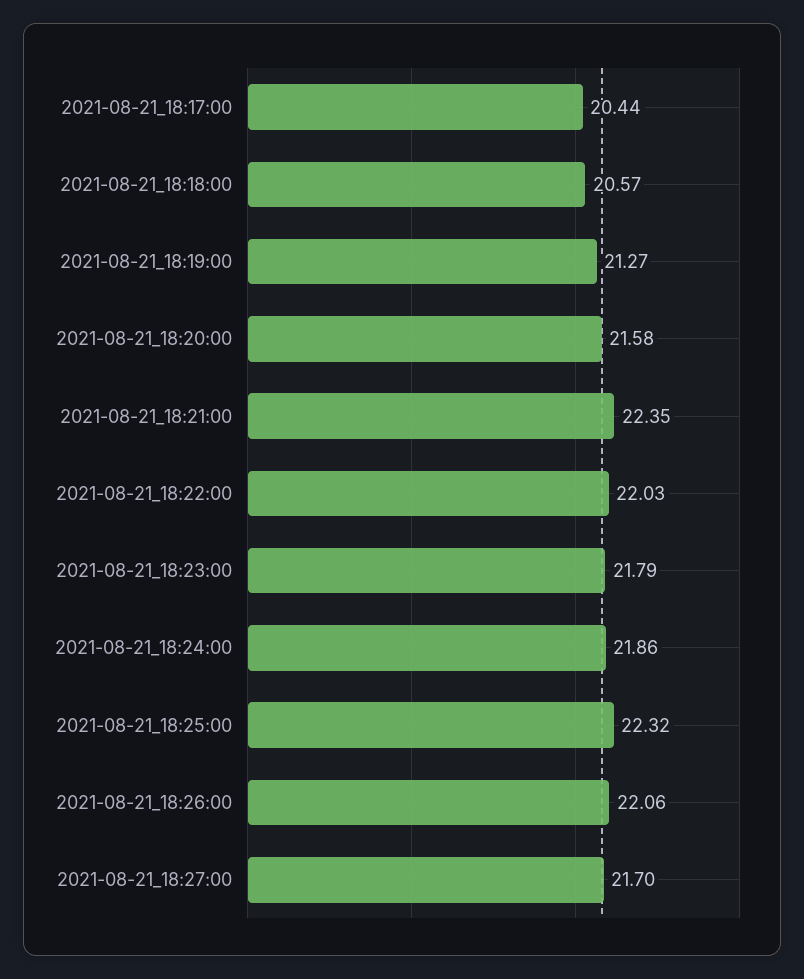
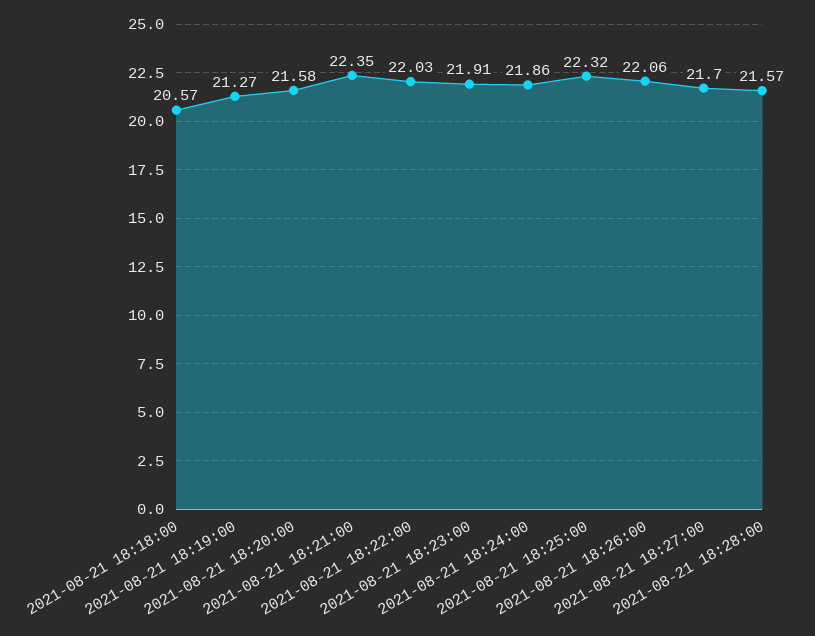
2021-08-21_18:17:00: 20.44 -> none
2021-08-21_18:23:00: 21.79 -> 21.91
2021-08-21 18:28:00: none -> 21.57

